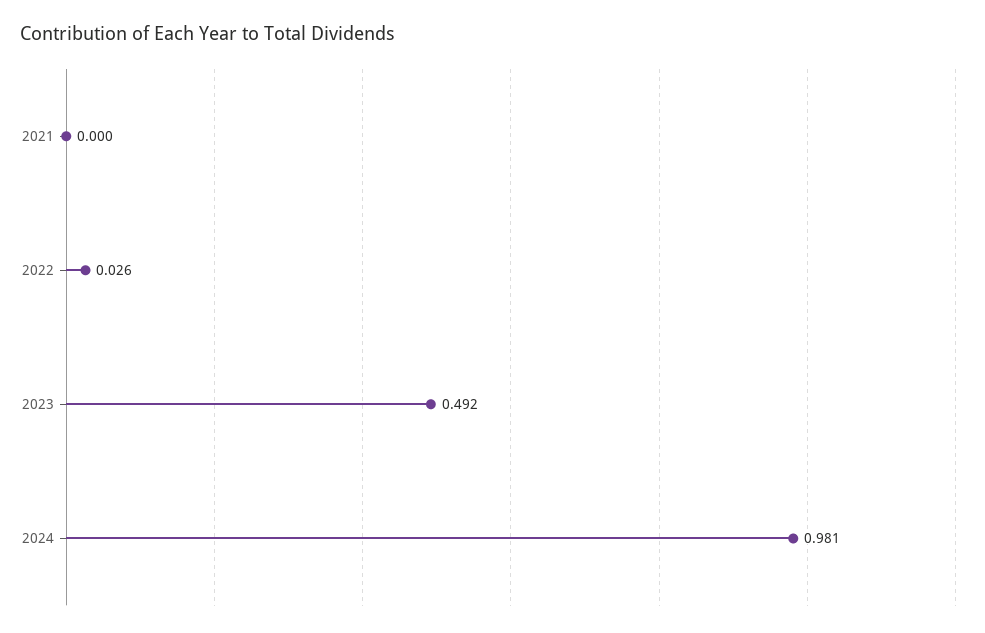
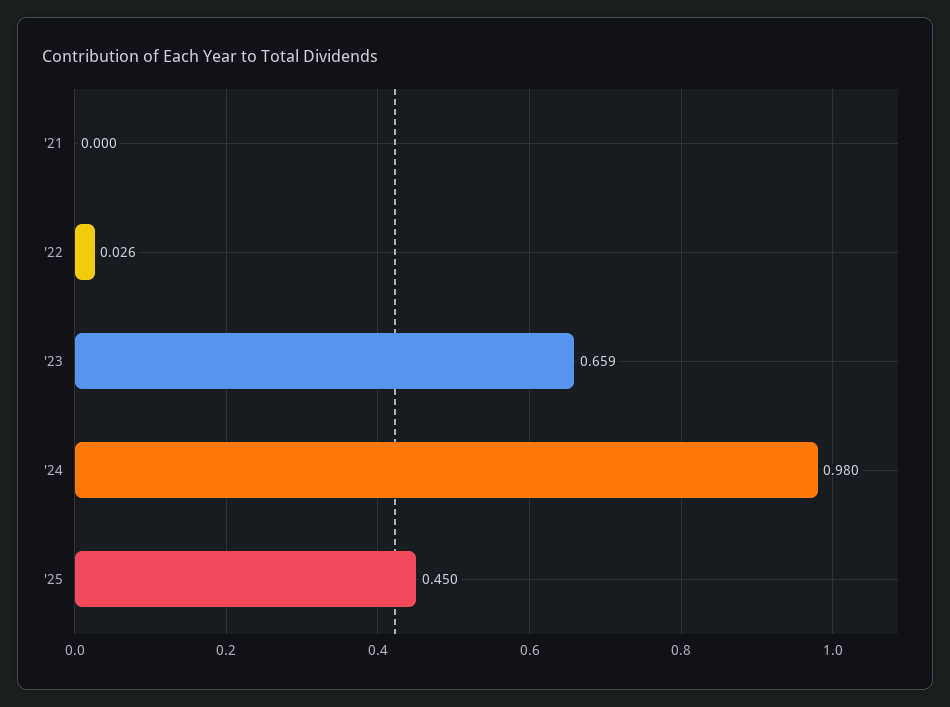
2023: 0.492 -> 0.659
2024: 0.981 -> 0.98
'25: none -> 0.45

